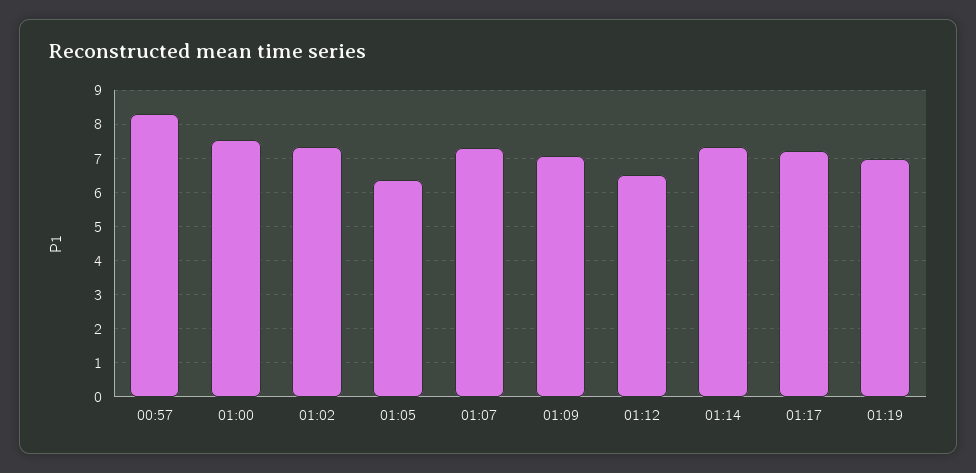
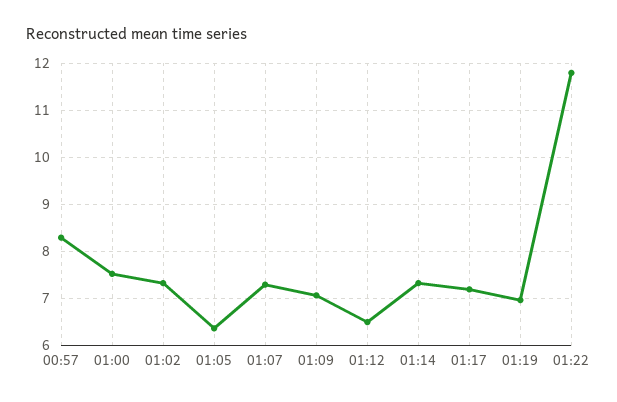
01:22: none -> 11.8

